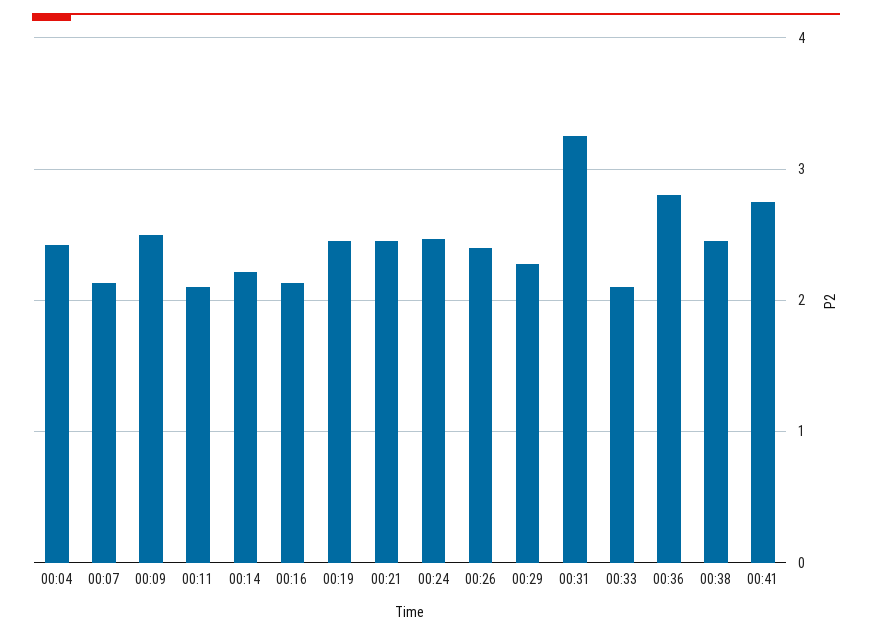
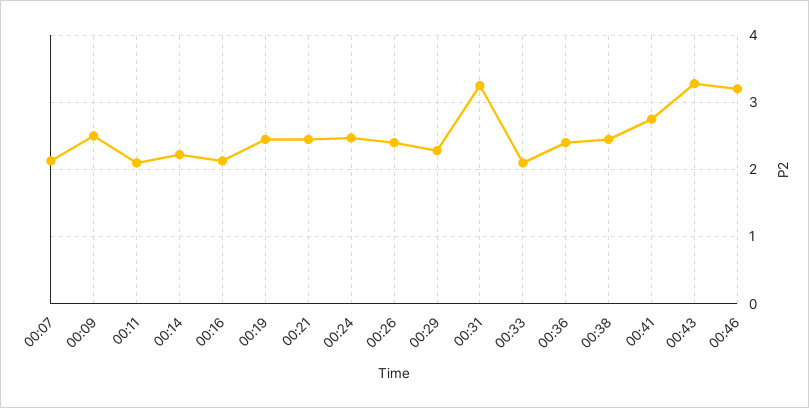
00:04: 2.4 -> none
00:36: 2.8 -> 2.4
00:43: none -> 3.3
00:46: none -> 3.2

